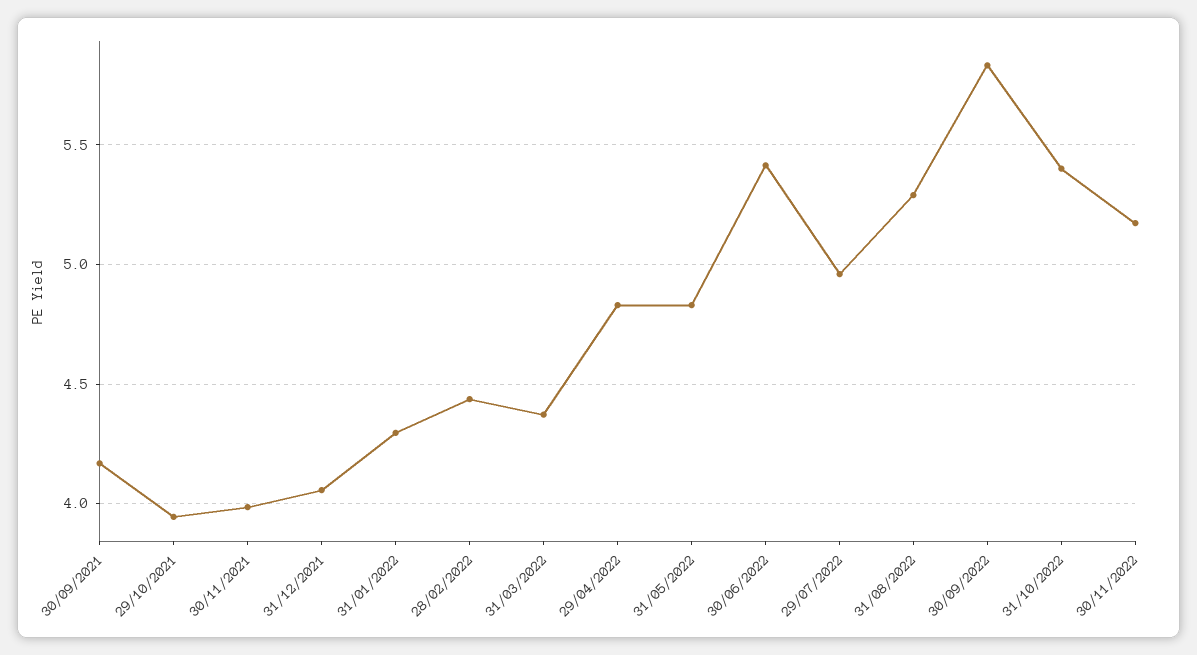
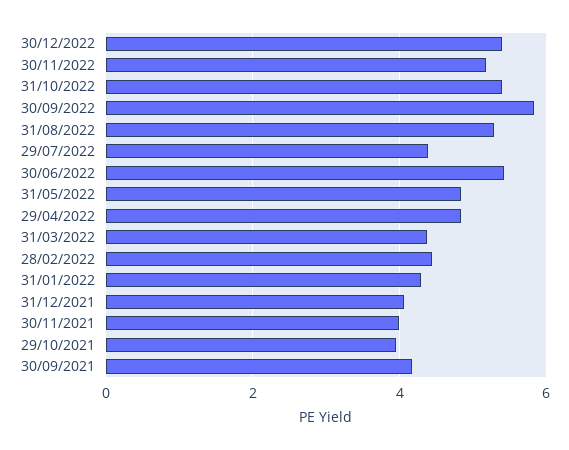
29/07/2022: 4.95 -> 4.4
30/12/2022: none -> 5.4

